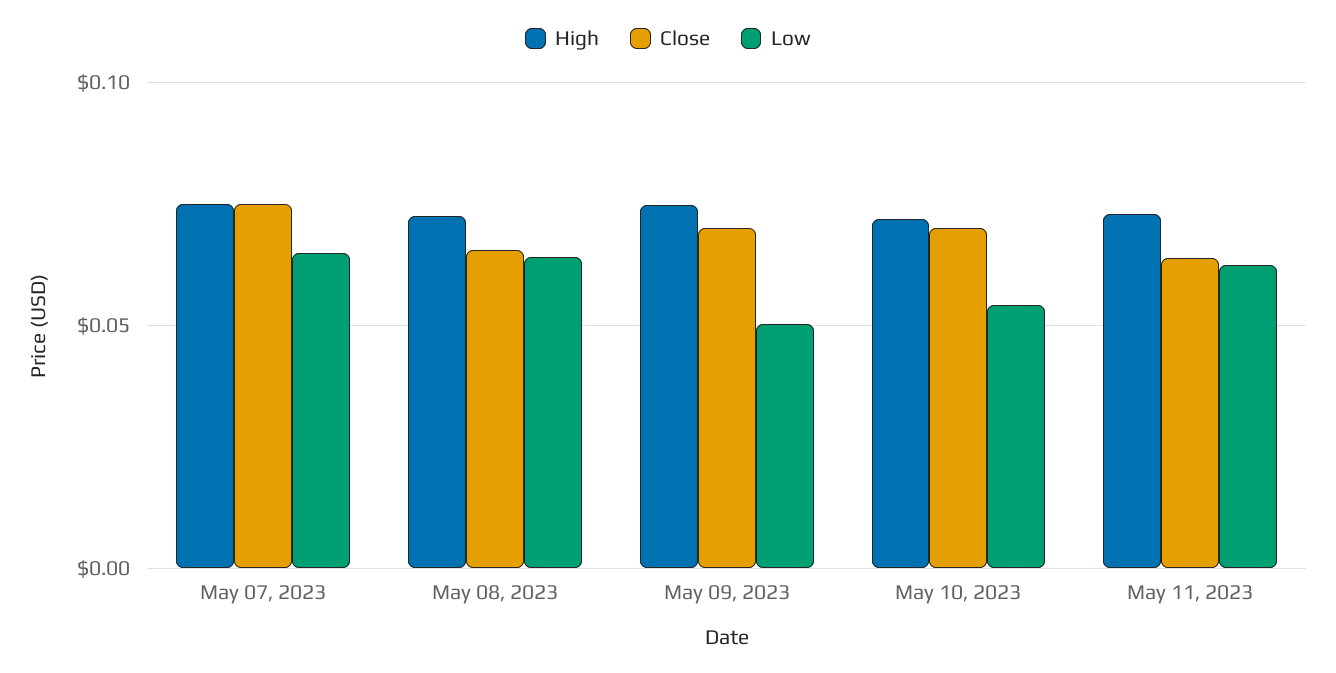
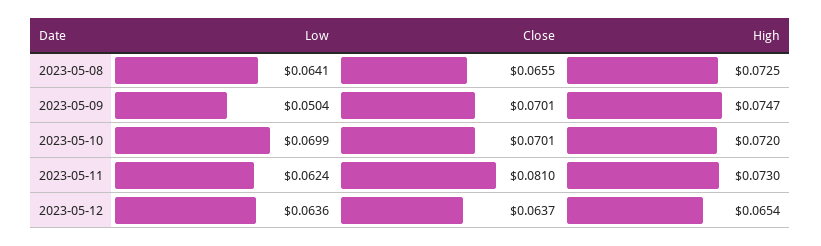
High, May 07, 2023: 0.075 -> none
Close, May 07, 2023: 0.075 -> none
Low, May 07, 2023: 0.065 -> none
Low, May 10, 2023: 0.055 -> 0.0699
Close, May 11, 2023: 0.065 -> 0.081
Low, 2023-05-12: none -> 0.0636
Close, 2023-05-12: none -> 0.0637
High, 2023-05-12: none -> 0.0654

